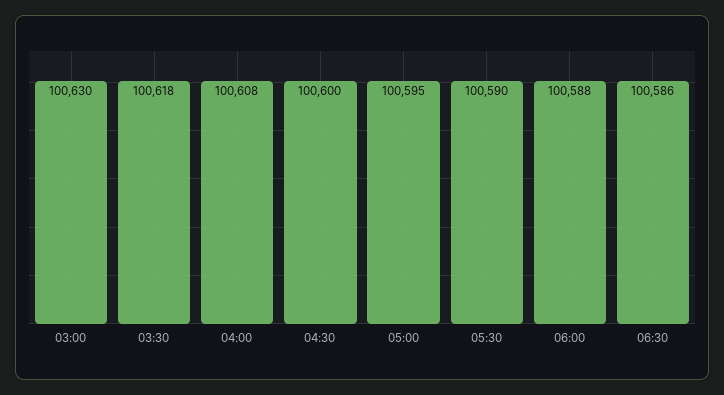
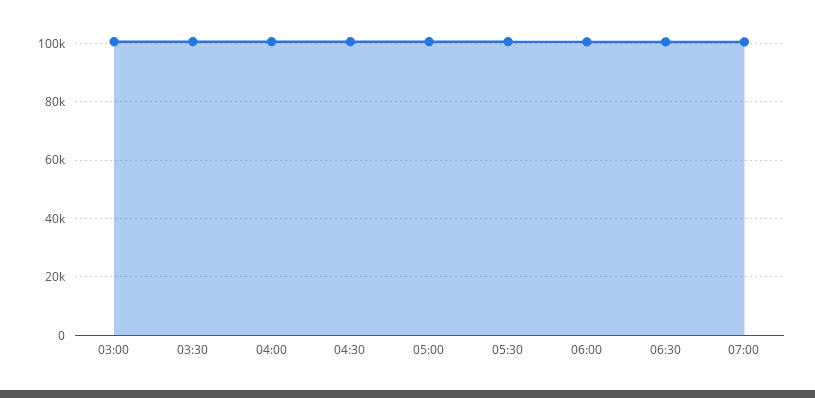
07:00: none -> 100000

